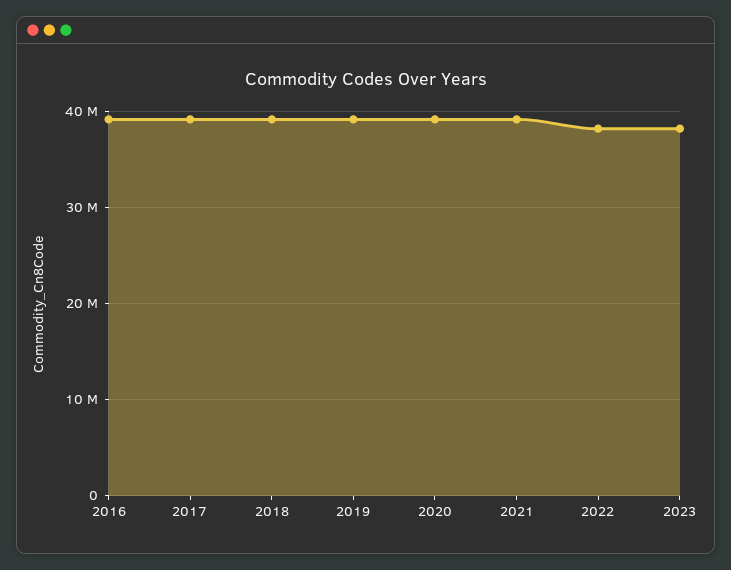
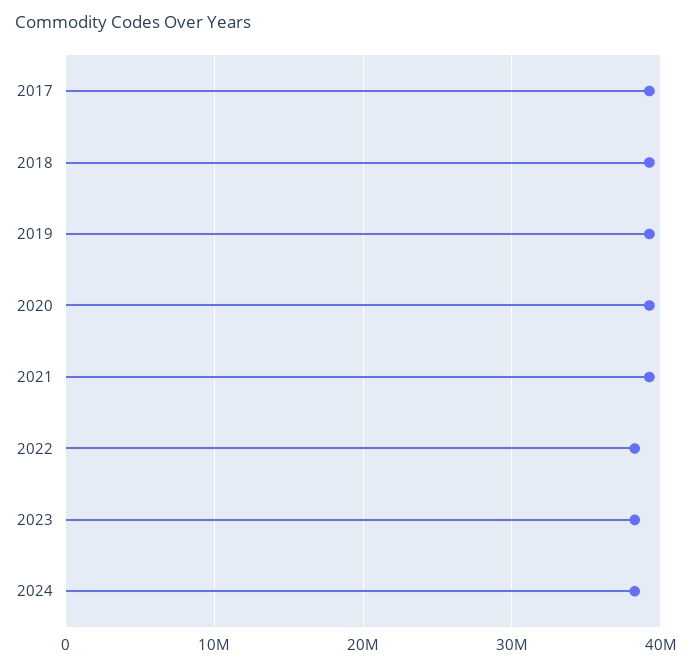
2016: 39000000 -> none
2024: none -> 38000000

